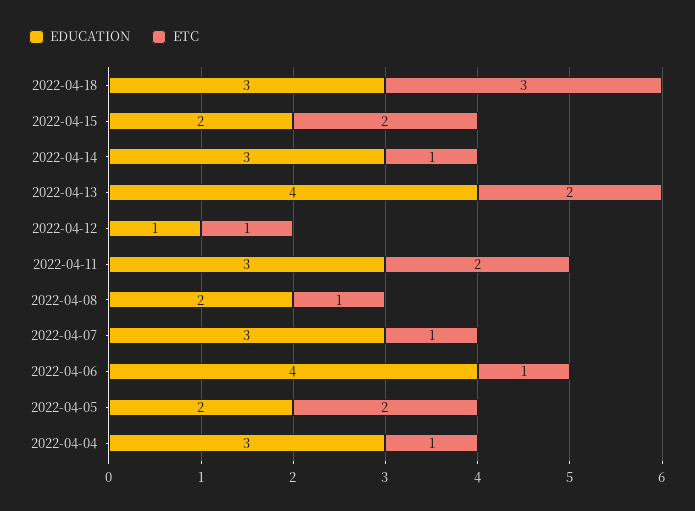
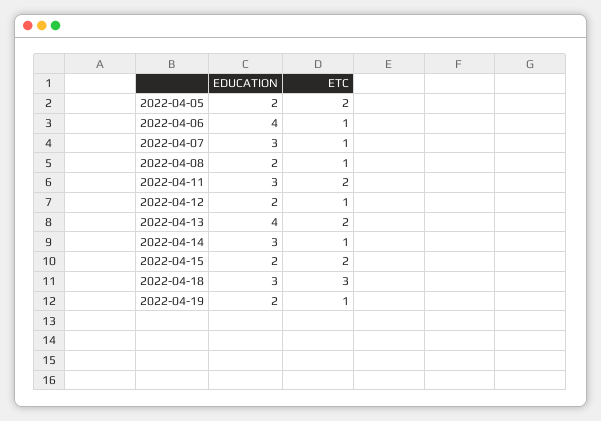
EDUCATION, 2022-04-12: 1 -> 2
EDUCATION, 2022-04-04: 3 -> none
ETC, 2022-04-04: 1 -> none
EDUCATION, 2022-04-19: none -> 2
ETC, 2022-04-19: none -> 1

